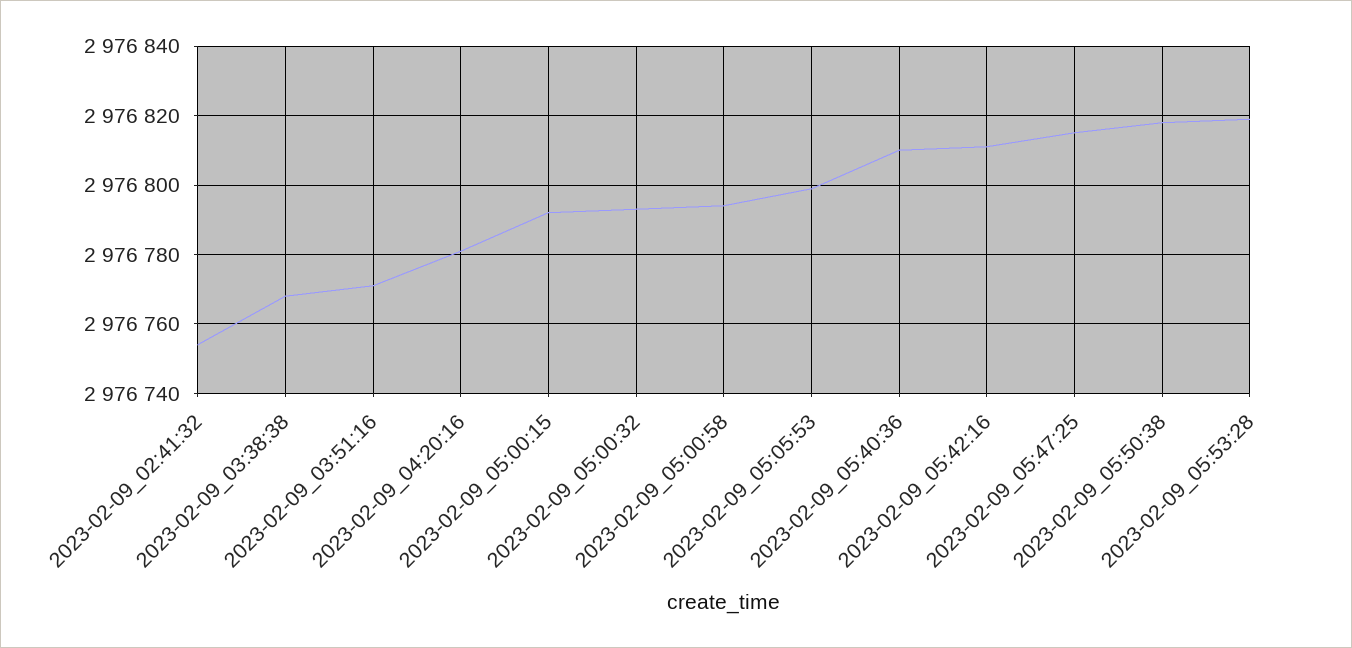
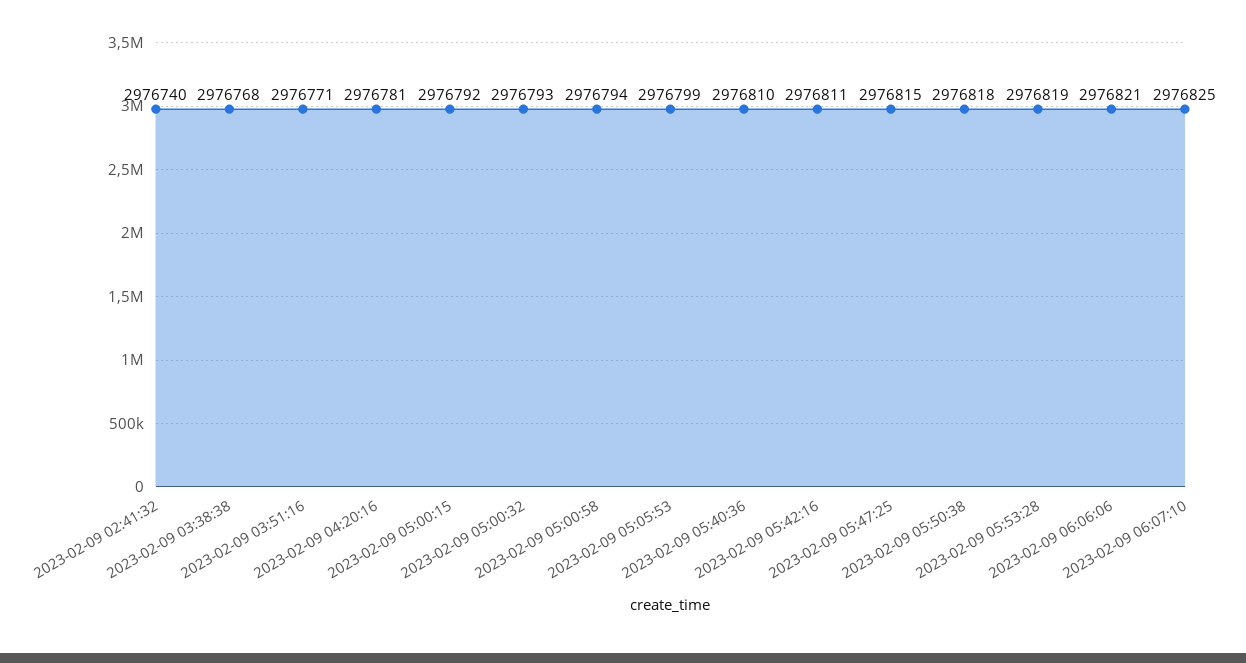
2023-02-09_02:41:32: 2976755 -> 2976740
2023-02-09 06:06:06: none -> 2976821
2023-02-09 06:07:10: none -> 2976825

